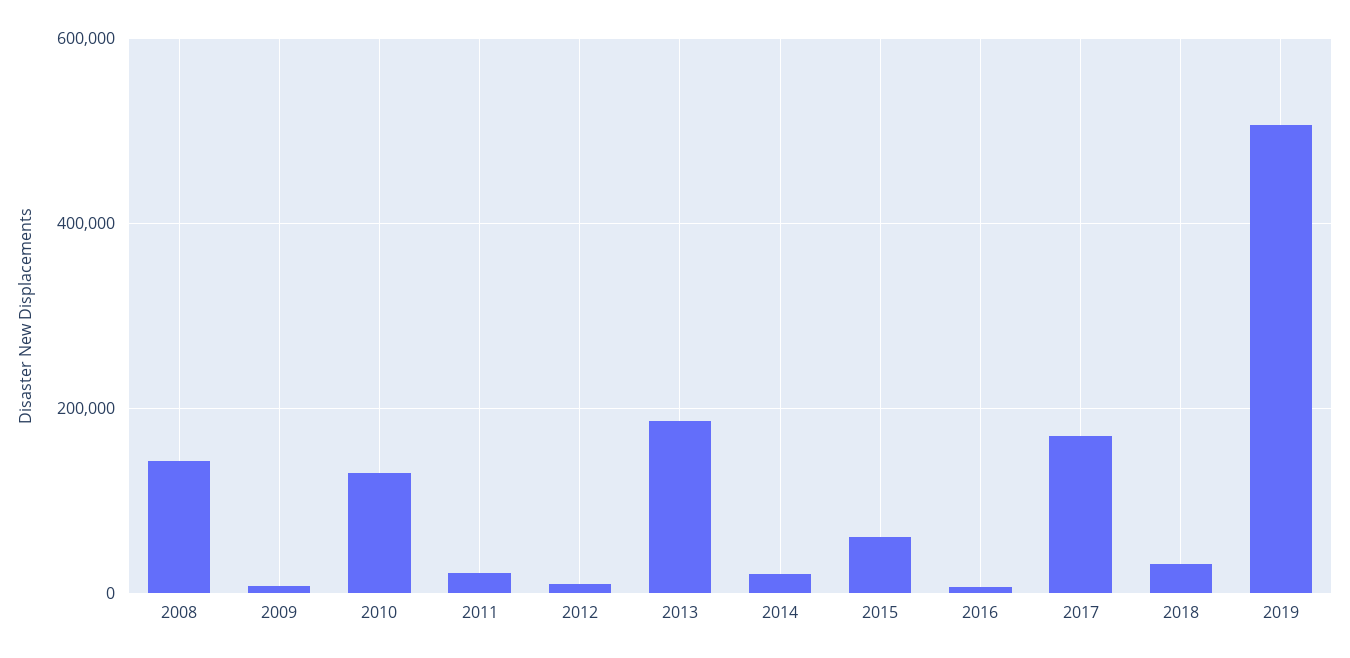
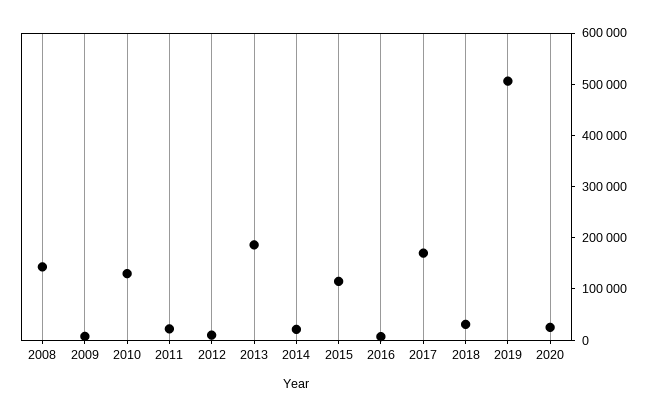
2015: 60000 -> 120000
2020: none -> 20000

